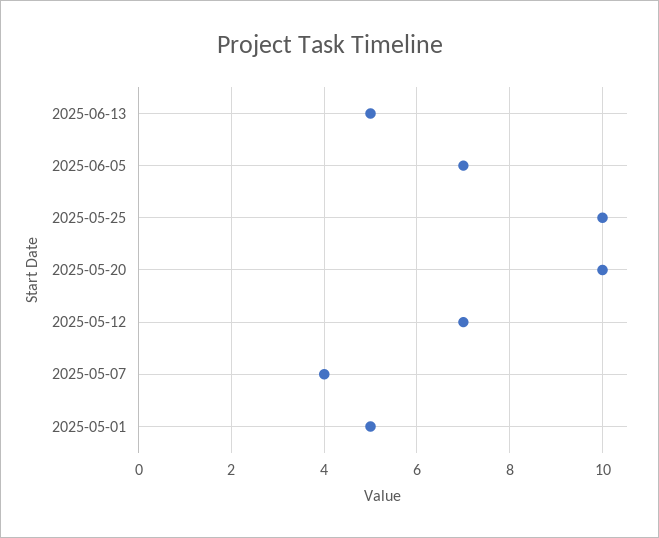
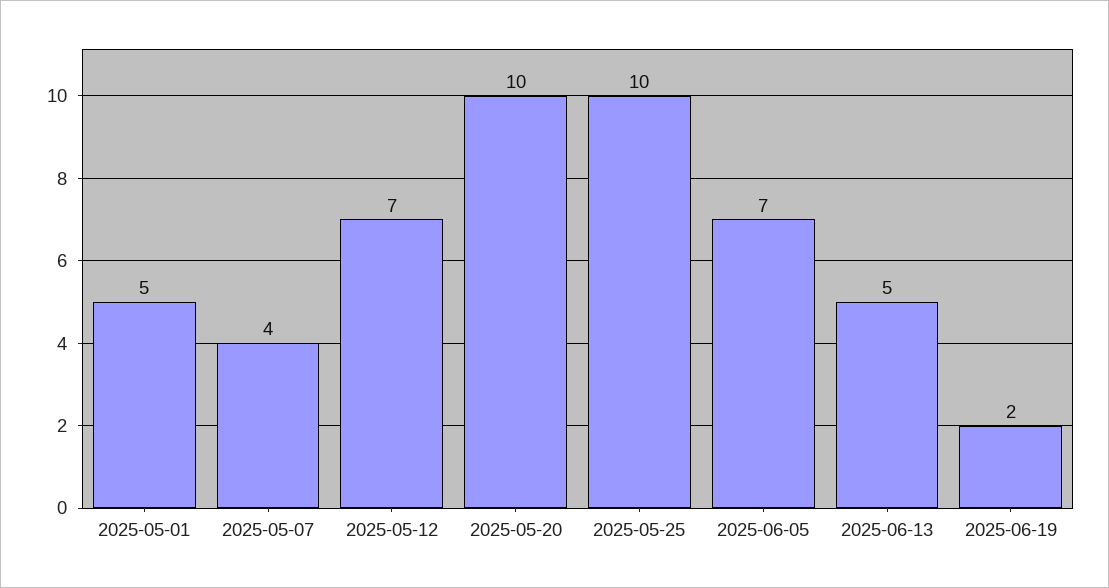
2025-06-19: none -> 2

